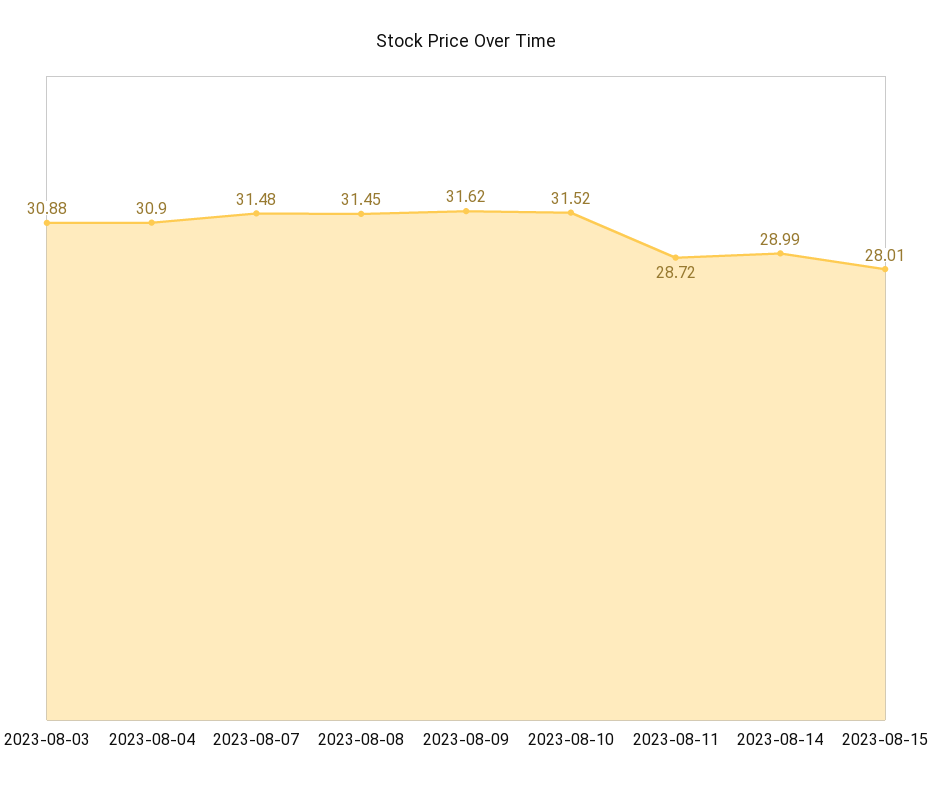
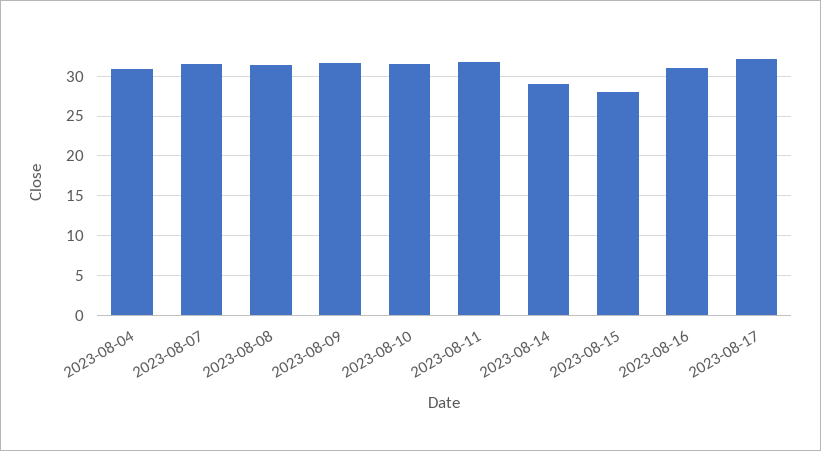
2023-08-03: 30.88 -> none
2023-08-11: 28.72 -> 32
2023-08-16: none -> 31
2023-08-17: none -> 32

